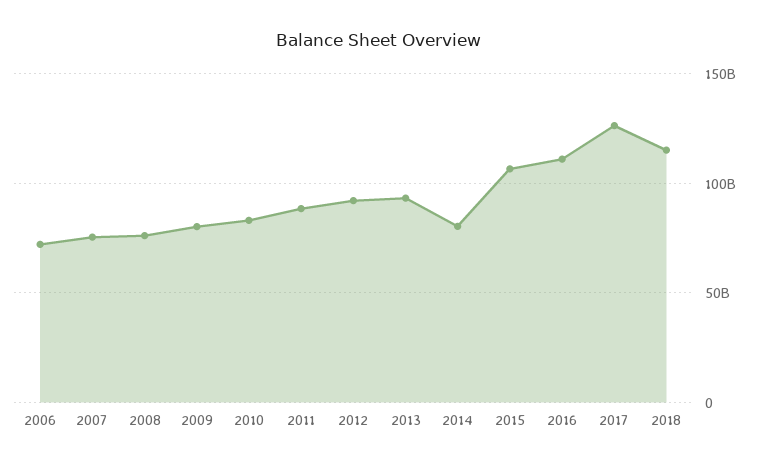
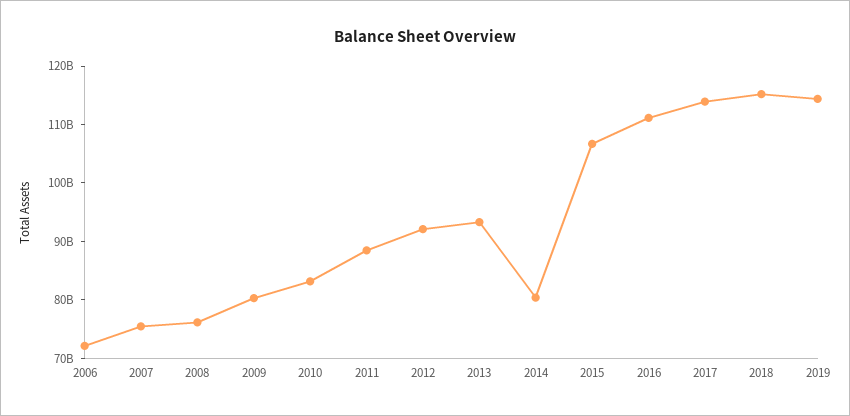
2017: 125000000000 -> 114000000000
2019: none -> 114000000000

